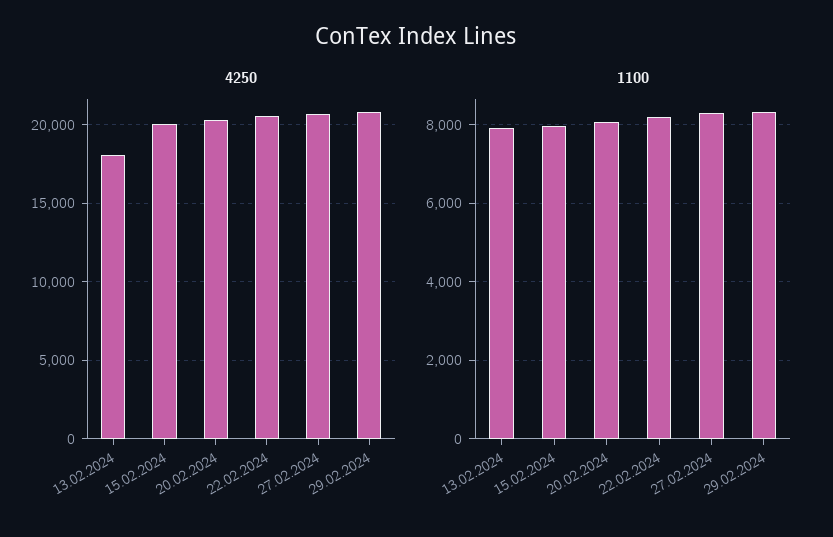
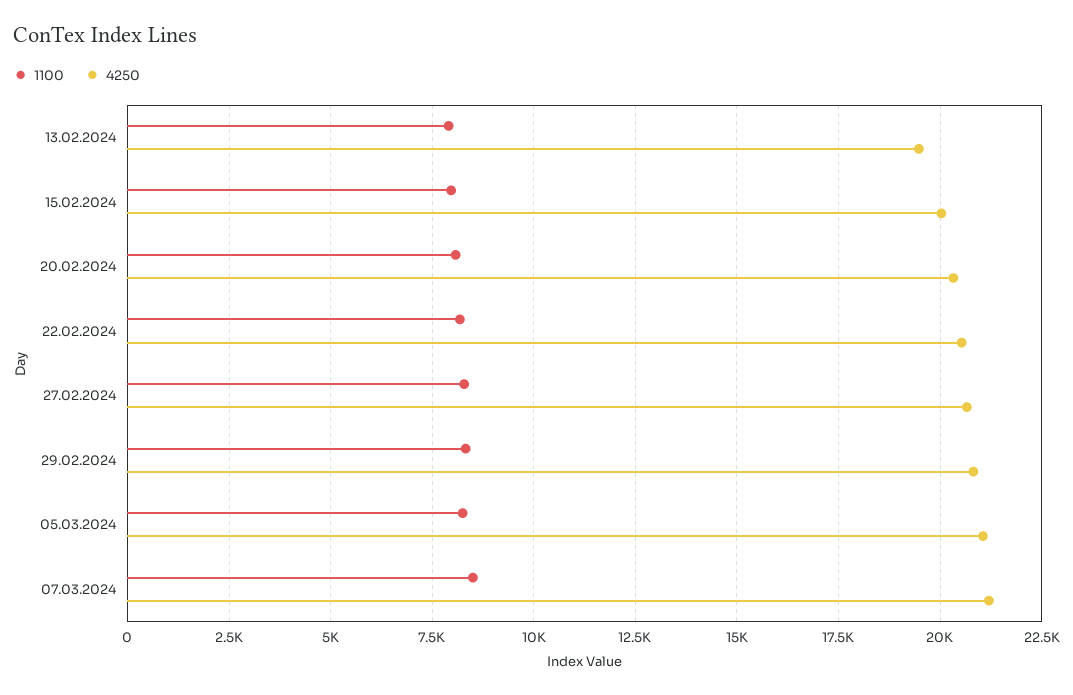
4250, 13.02.2024: 18000 -> 19500
1100, 05.03.2024: none -> 8250
4250, 05.03.2024: none -> 21000
1100, 07.03.2024: none -> 8500
4250, 07.03.2024: none -> 21250

